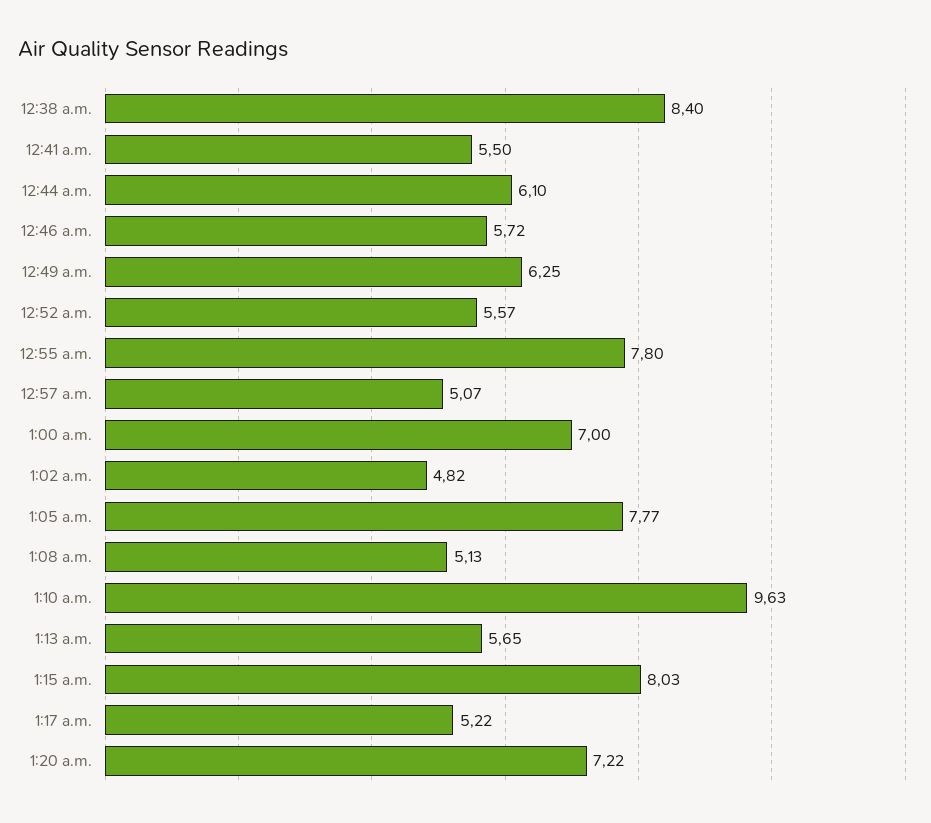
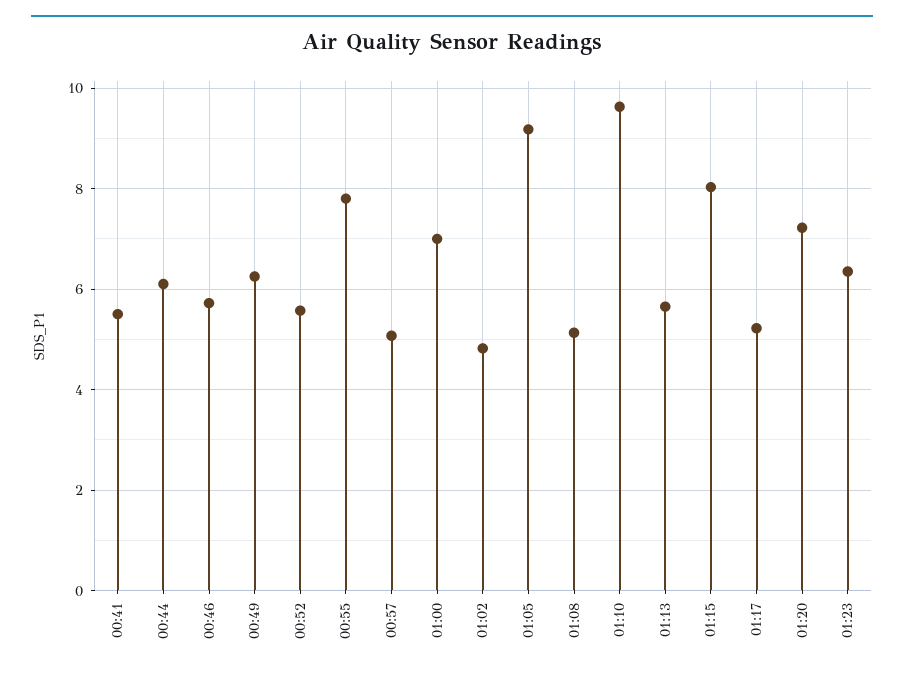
12:38 a.m.: 8.4 -> none
1:05 a.m.: 7.77 -> 9.2
01:23: none -> 6.4

